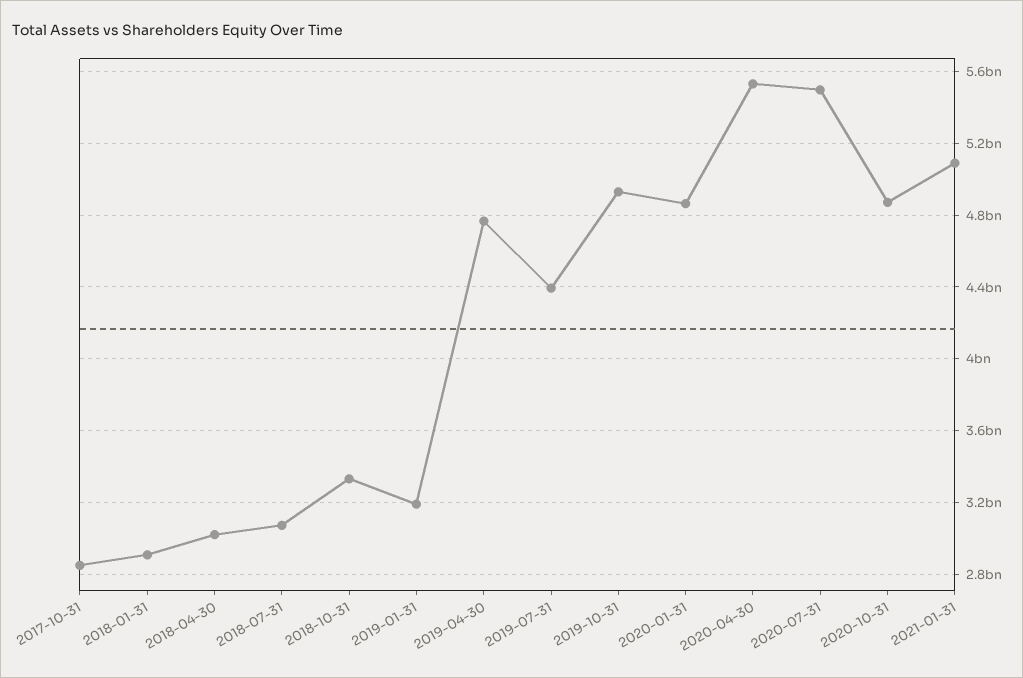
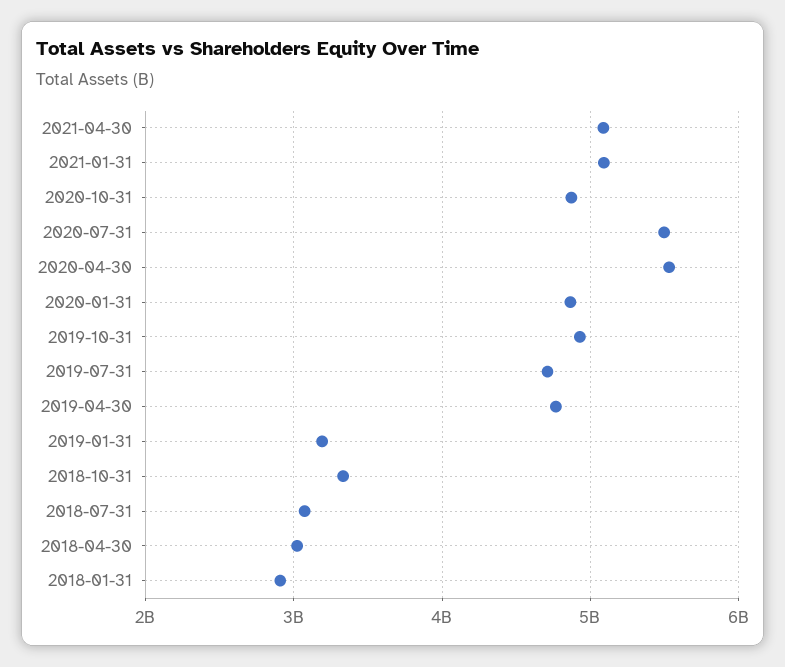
2017-10-31: 2850000000 -> none
2019-07-31: 4400000000 -> 4700000000
2021-04-30: none -> 5100000000

